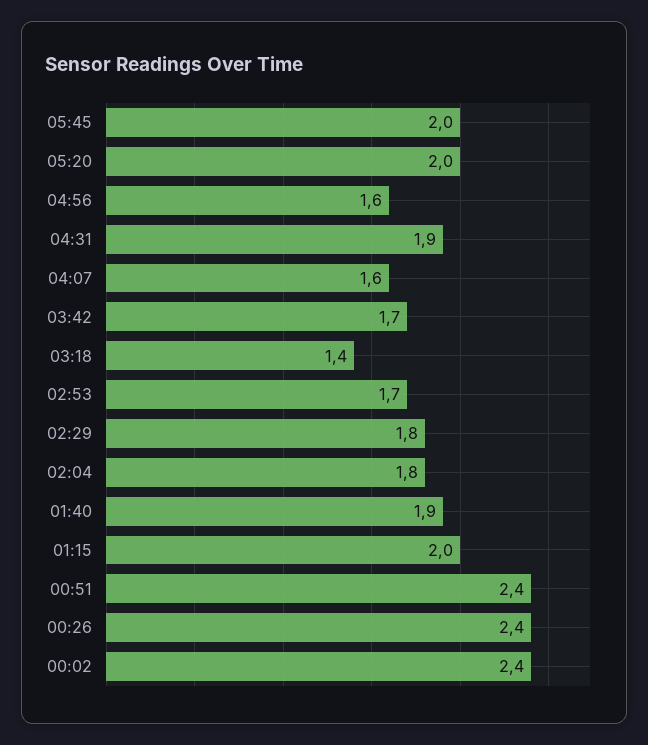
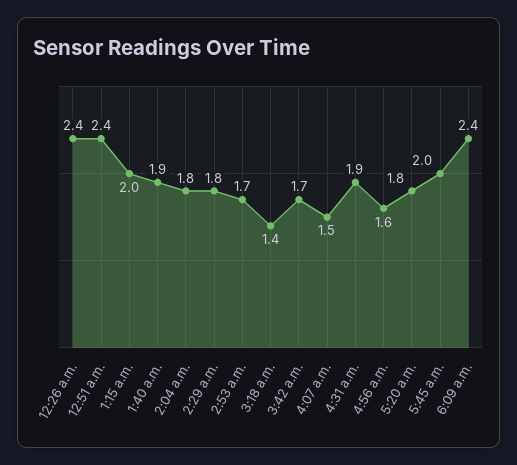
05:20: 2 -> 1.8
04:07: 1.6 -> 1.5
00:02: 2.4 -> none
6:09 a.m.: none -> 2.4

